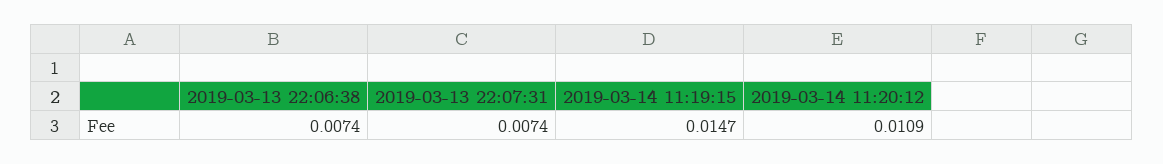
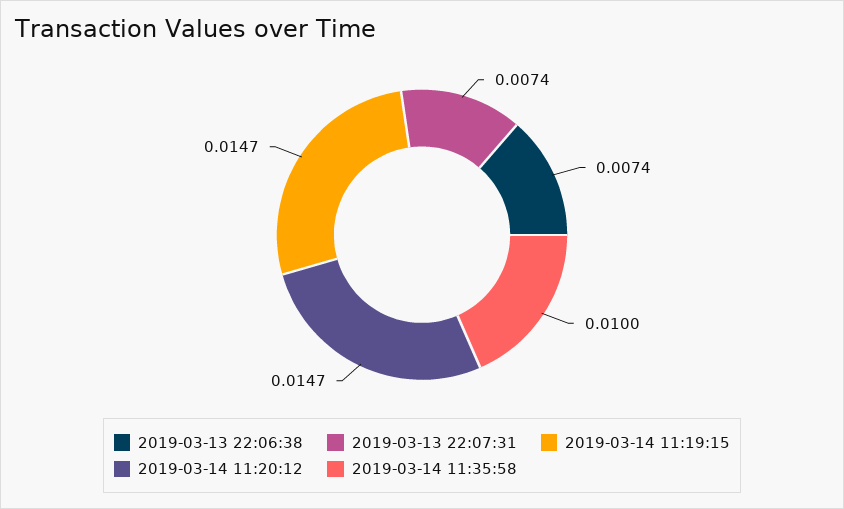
2019-03-14 11:20:12: 0.0109 -> 0.0147
2019-03-14 11:35:58: none -> 0.01

